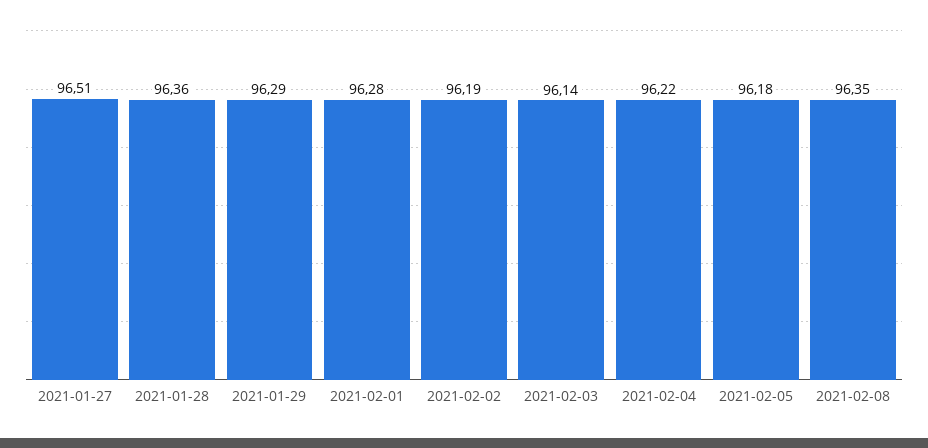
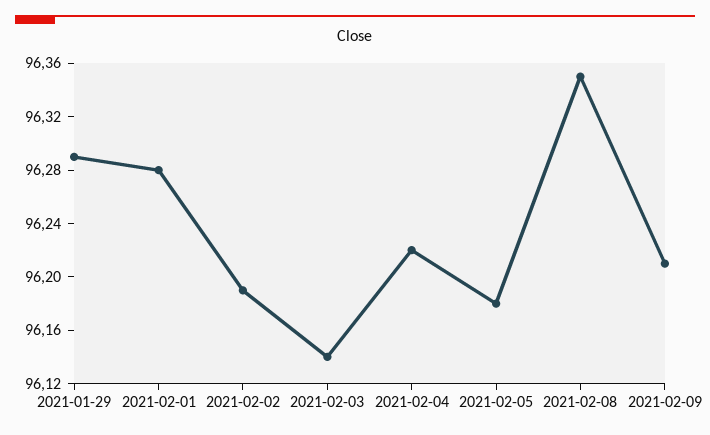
2021-01-27: 96.51 -> none
2021-01-28: 96.36 -> none
2021-02-09: none -> 96.21

